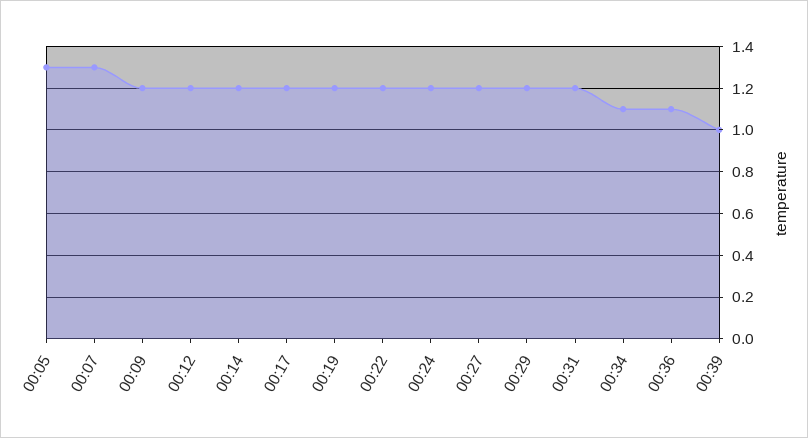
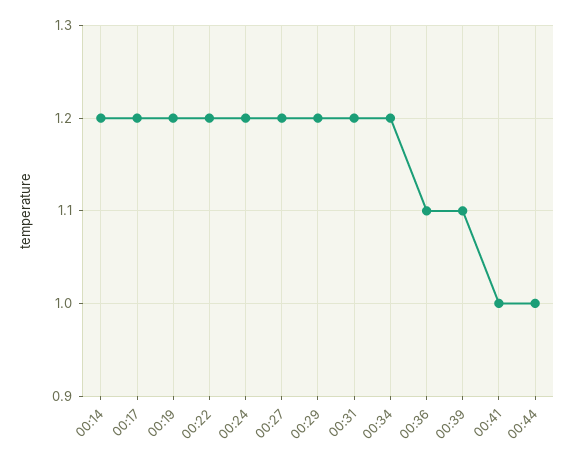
00:05: 1.3 -> none
00:07: 1.3 -> none
00:09: 1.2 -> none
00:12: 1.2 -> none
00:34: 1.1 -> 1.2
00:39: 1 -> 1.1
00:41: none -> 1
00:44: none -> 1

